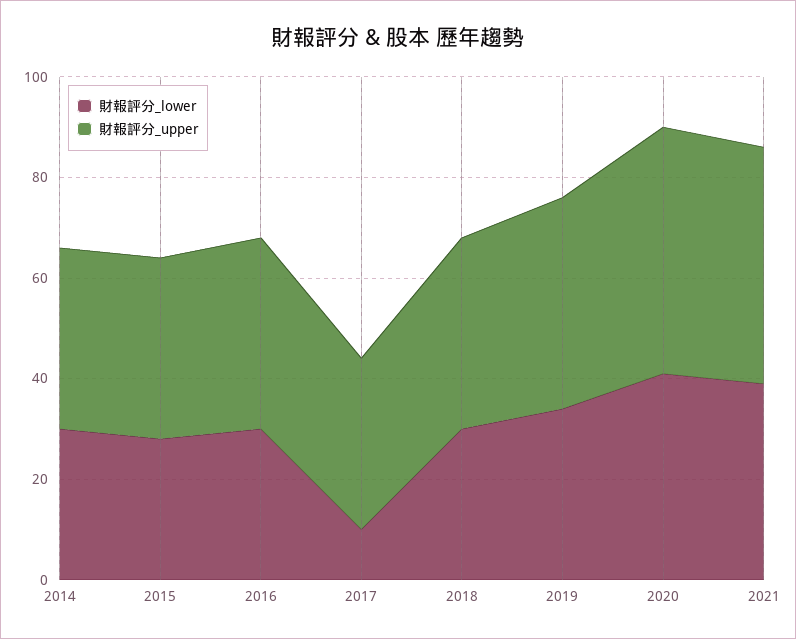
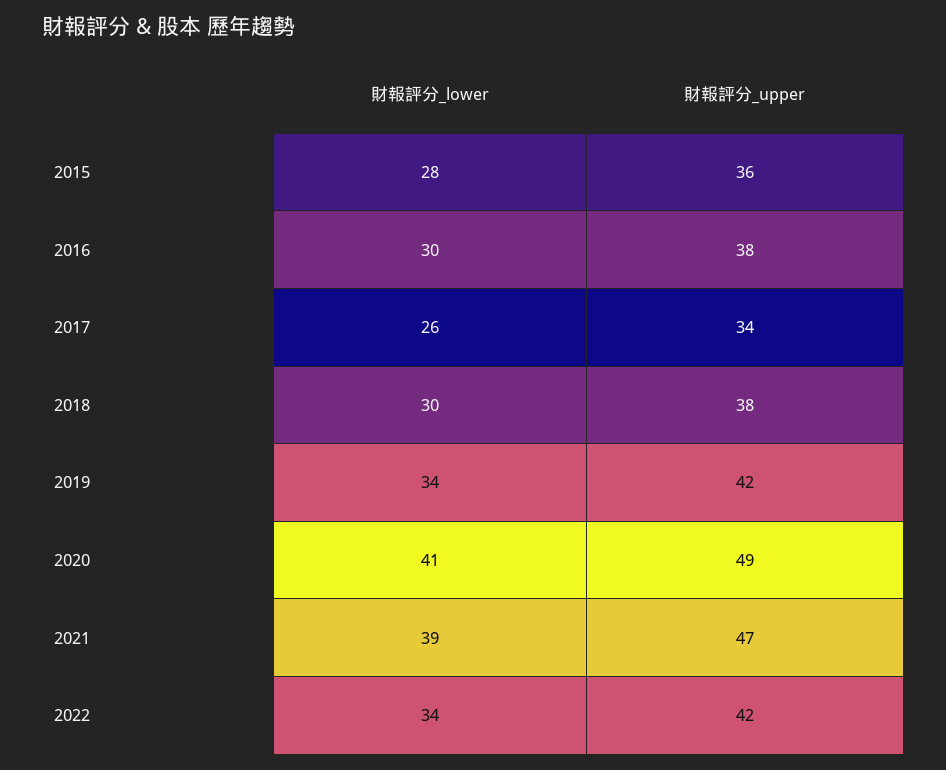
財報評分_lower, 2014: 30 -> none
財報評分_upper, 2014: 35 -> none
財報評分_lower, 2017: 10 -> 26
財報評分_lower, 2022: none -> 34
財報評分_upper, 2022: none -> 42

